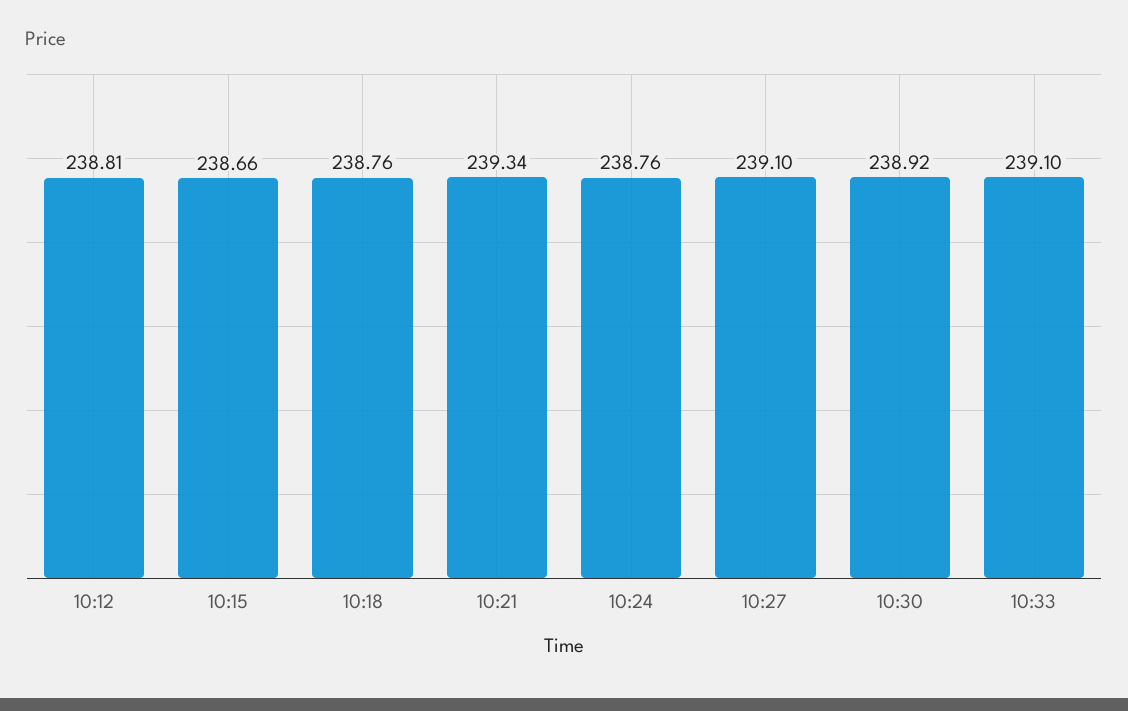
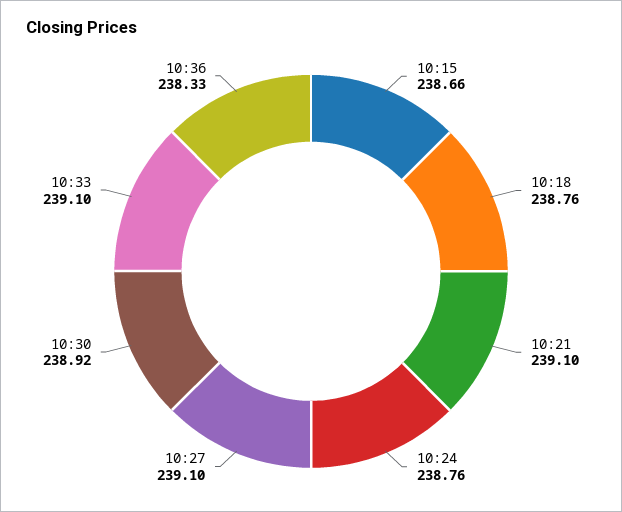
10:12: 238.81 -> none
10:21: 239.34 -> 239.1
10:36: none -> 238.33

